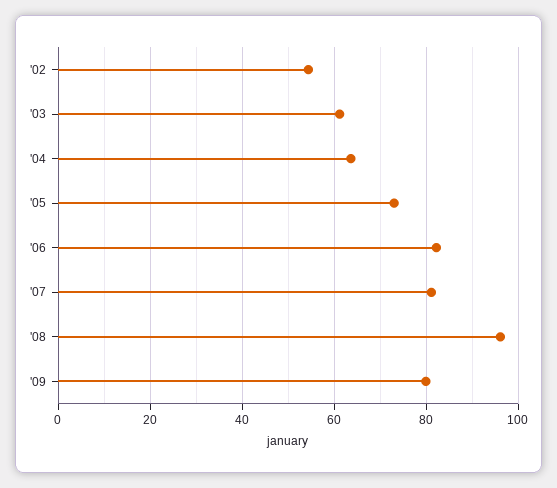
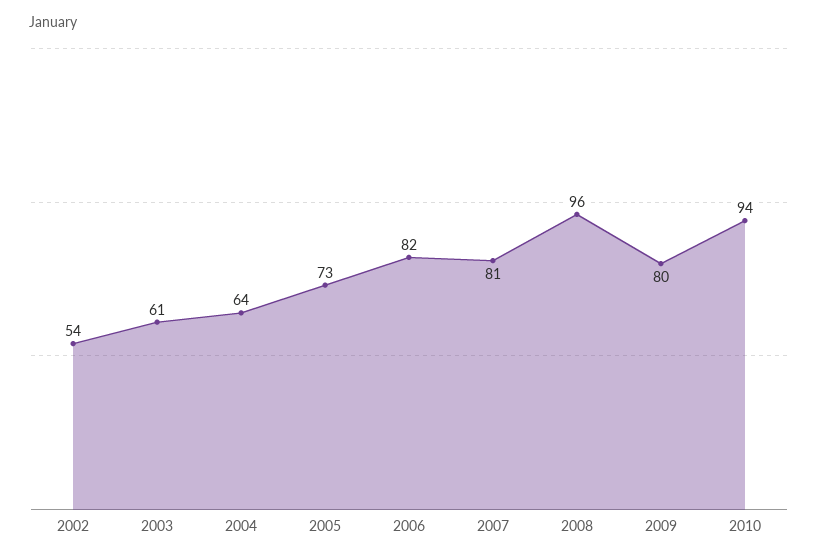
2010: none -> 94

